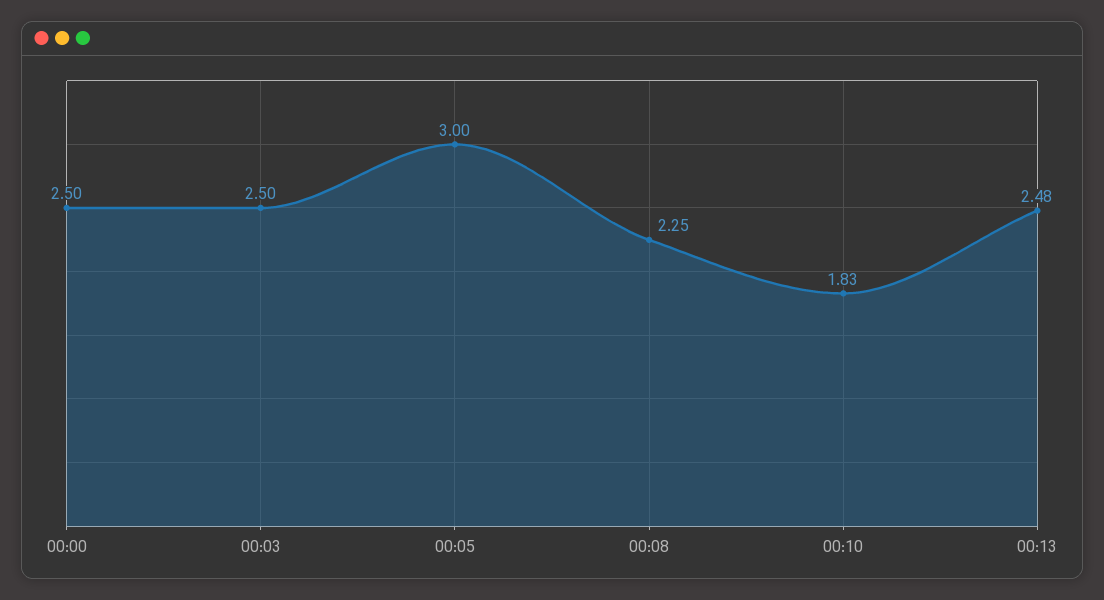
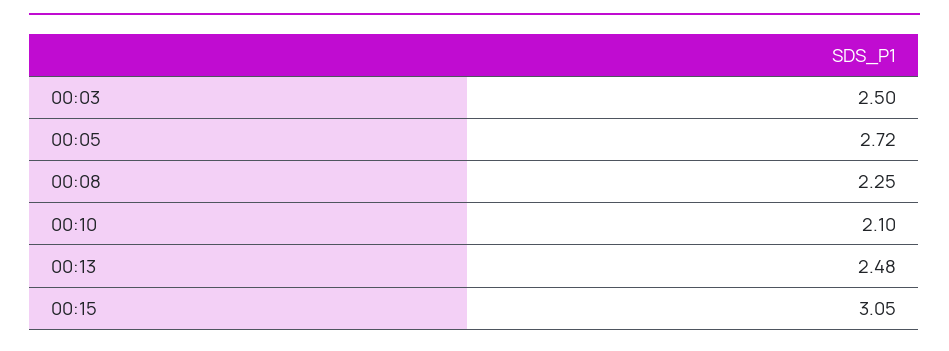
00:00: 2.5 -> none
00:05: 3 -> 2.72
00:10: 1.83 -> 2.1
00:15: none -> 3.05

